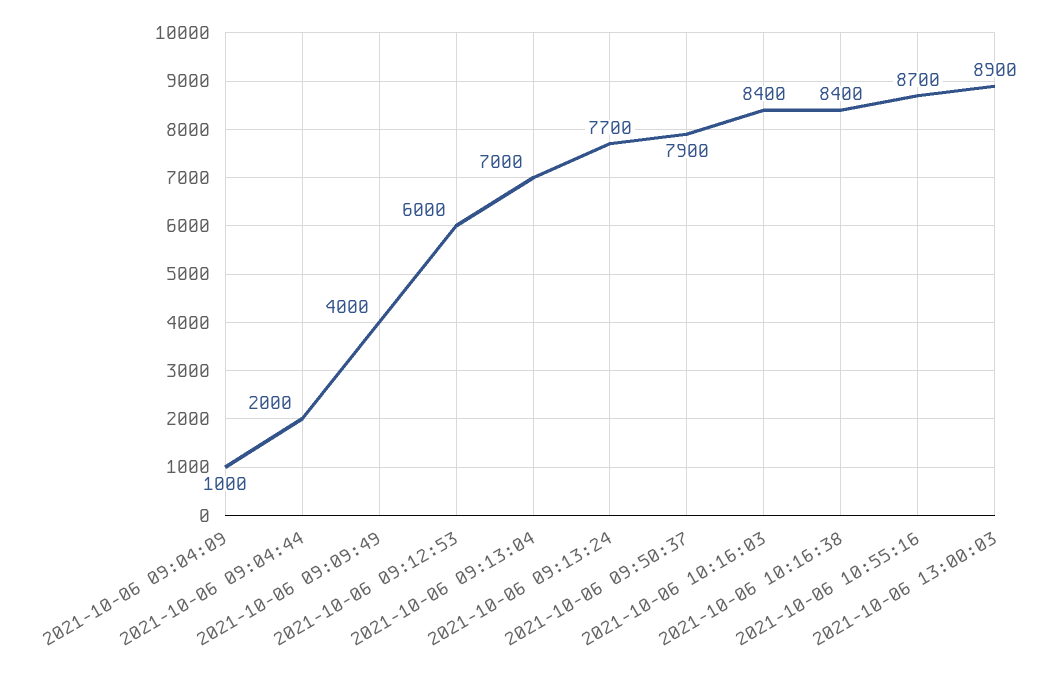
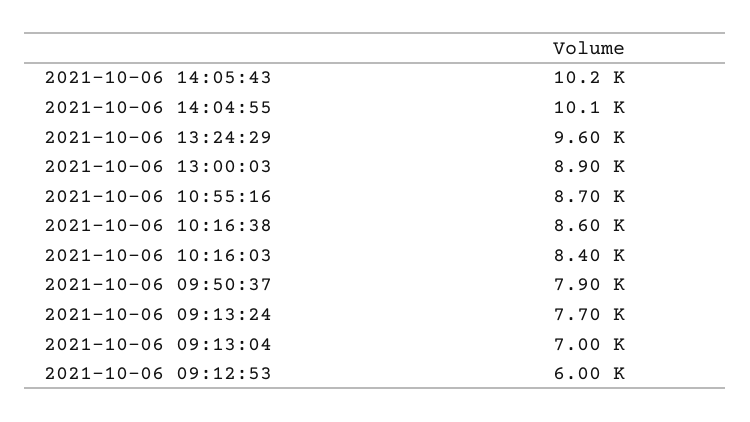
2021-10-06 09:04:09: 1000 -> none
2021-10-06 09:04:44: 2000 -> none
2021-10-06 09:09:49: 4000 -> none
2021-10-06 10:16:38: 8400 -> 8600
2021-10-06 14:05:43: none -> 10200
2021-10-06 14:04:55: none -> 10100
2021-10-06 13:24:29: none -> 9600

